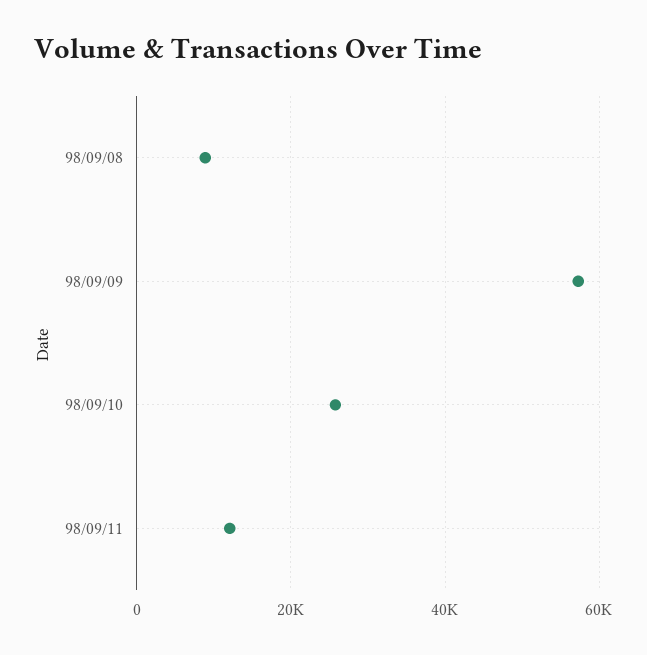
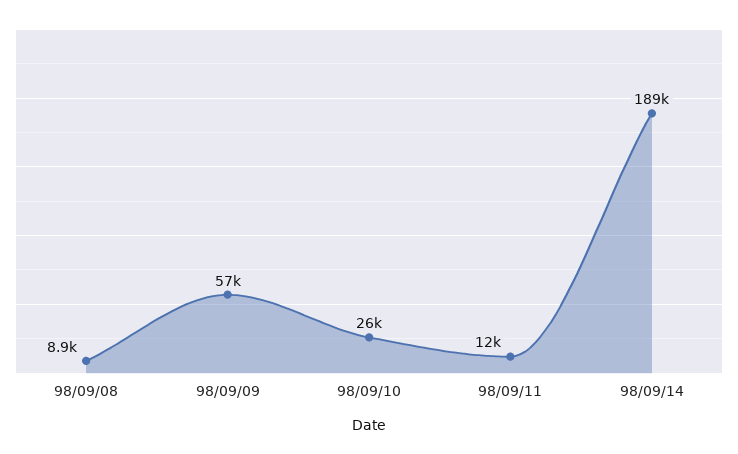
98/09/14: none -> 189000

